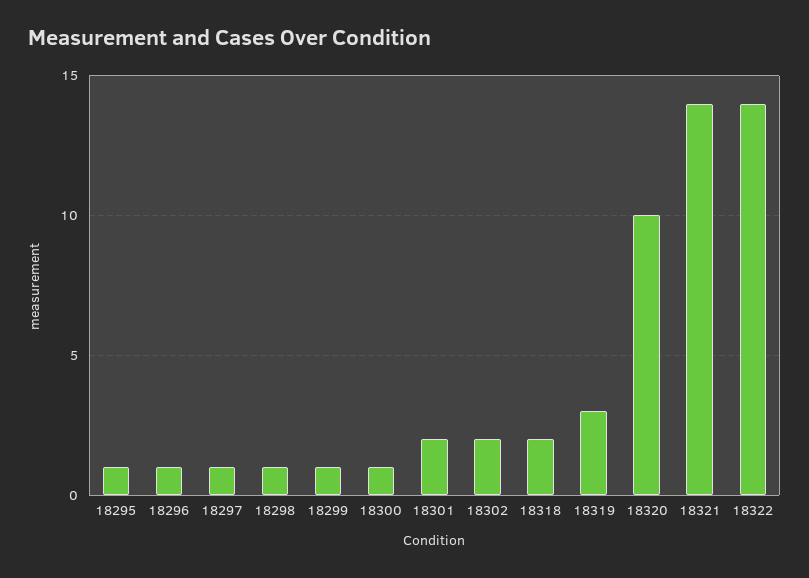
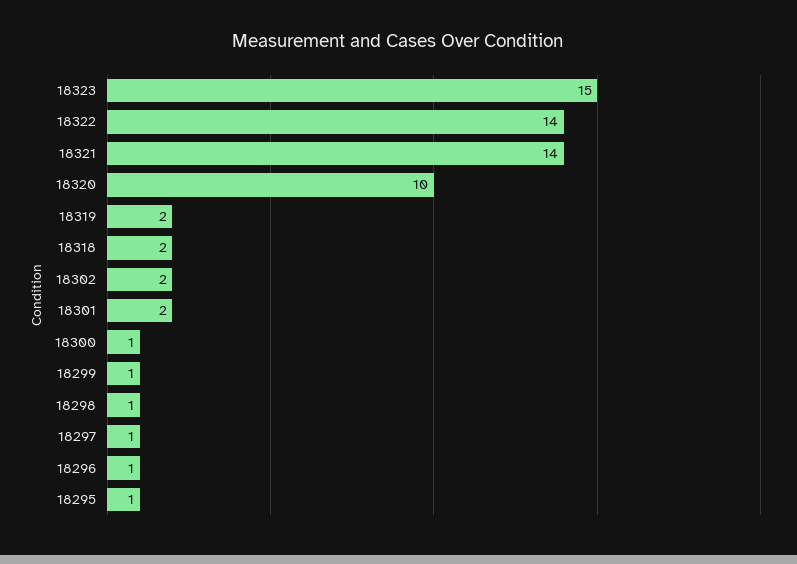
18319: 3 -> 2
18323: none -> 15

